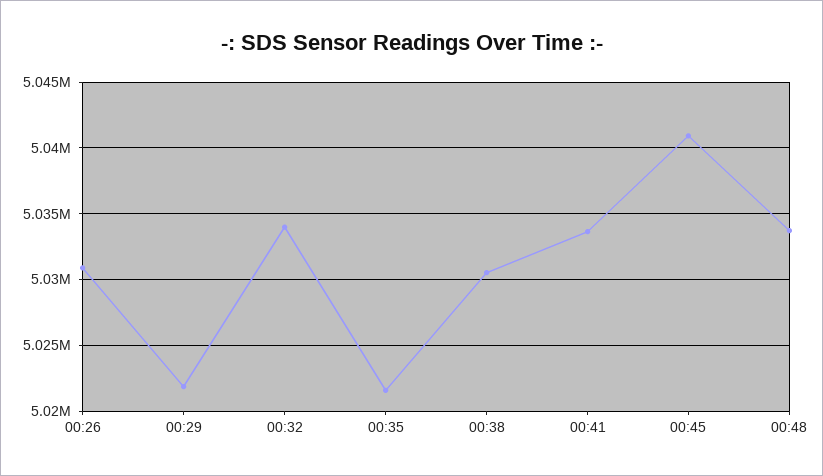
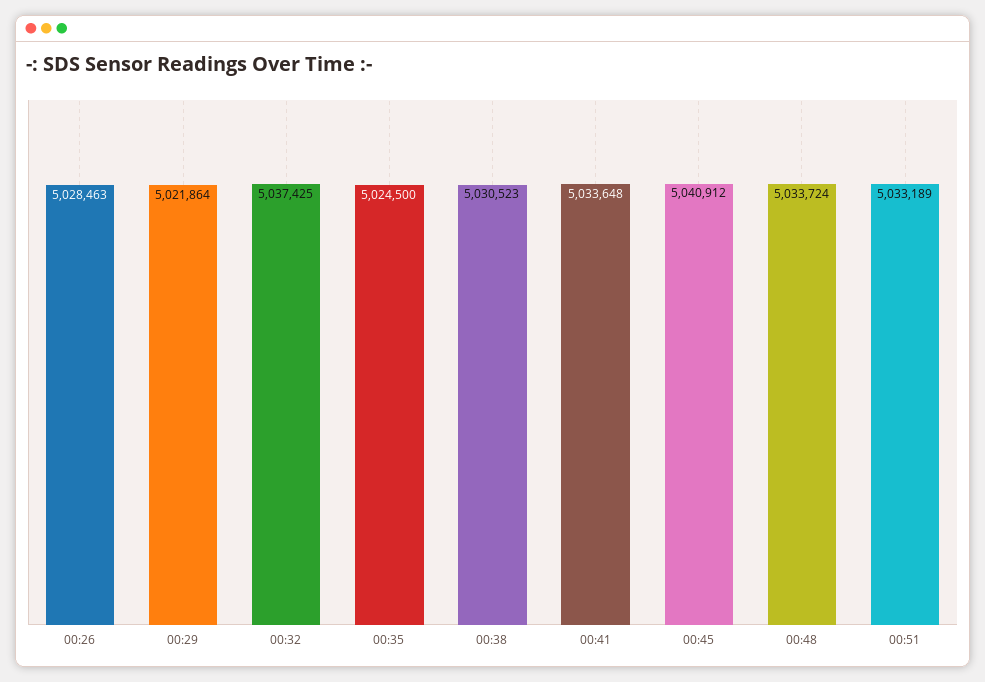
00:26: 5031000 -> 5028463
00:32: 5034000 -> 5037425
00:35: 5021500 -> 5024500
00:51: none -> 5033189

